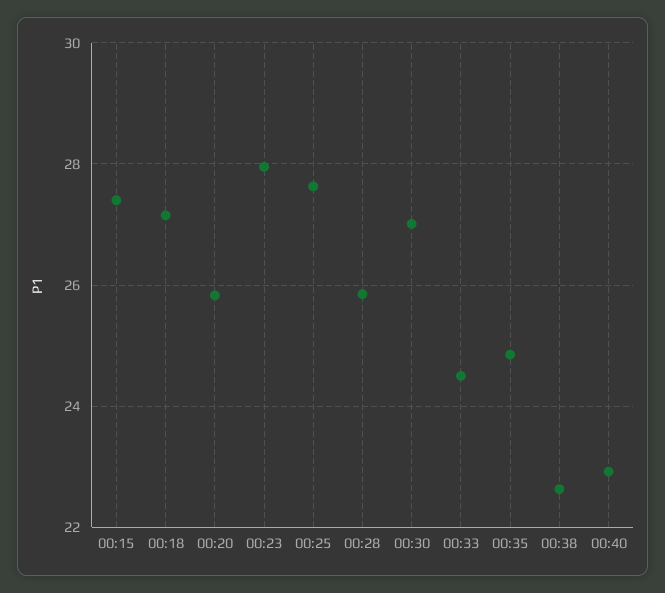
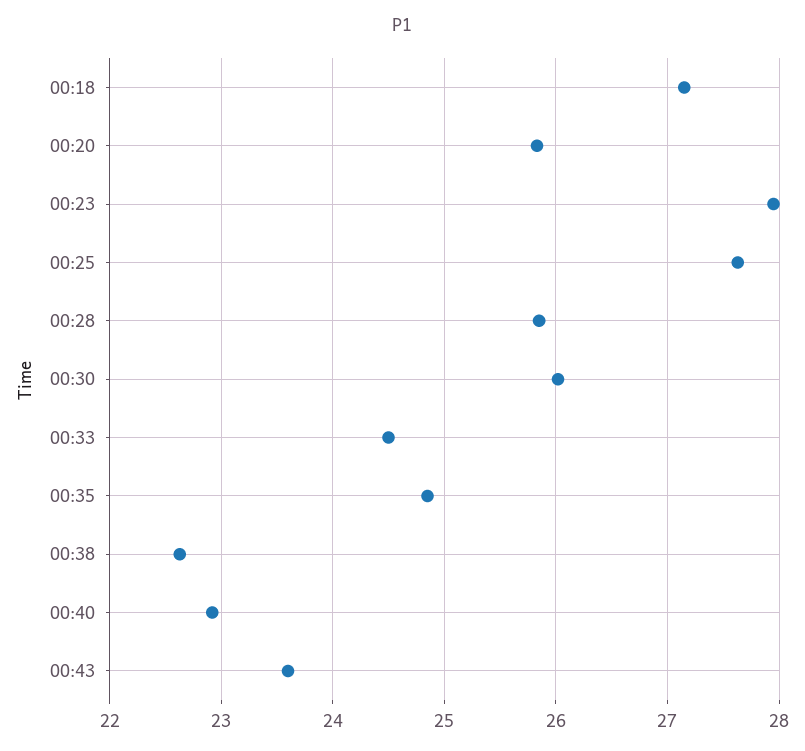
00:15: 27.4 -> none
00:30: 27 -> 26
00:43: none -> 23.6

